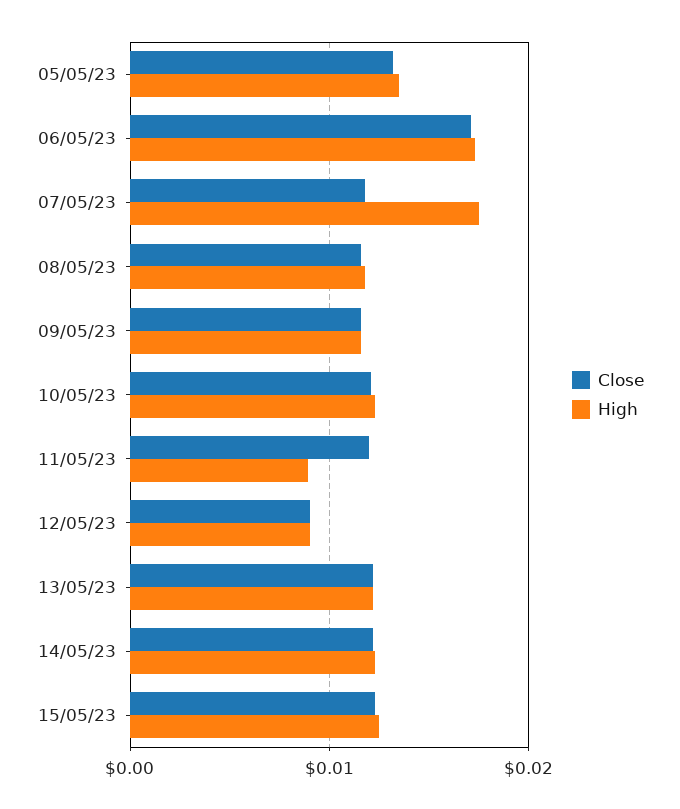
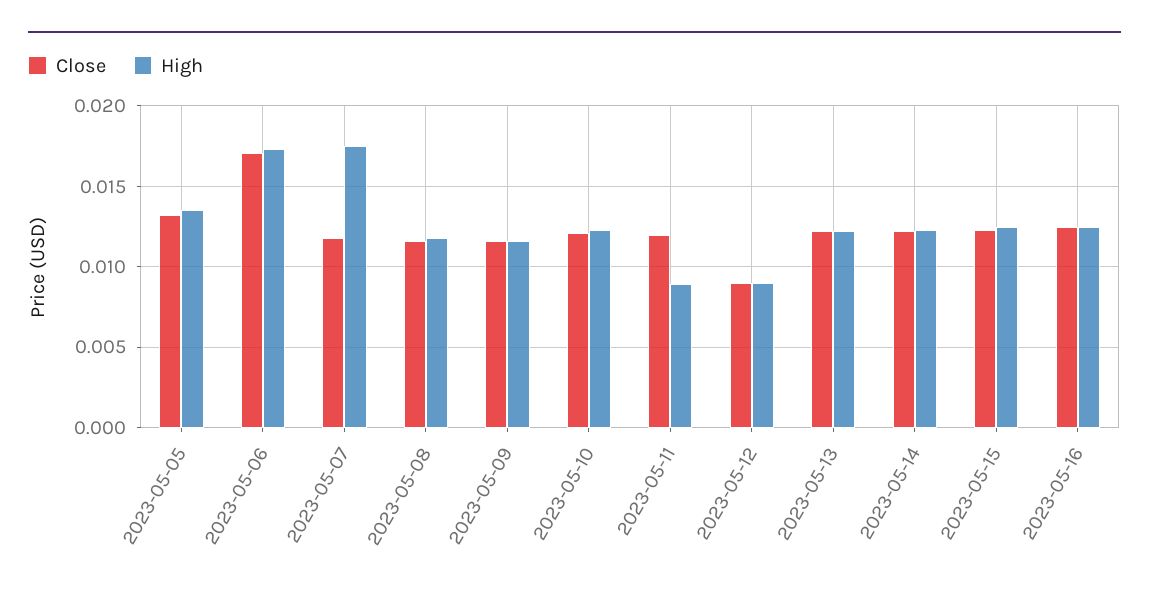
Close, 2023-05-16: none -> 0.0125
High, 2023-05-16: none -> 0.0125

